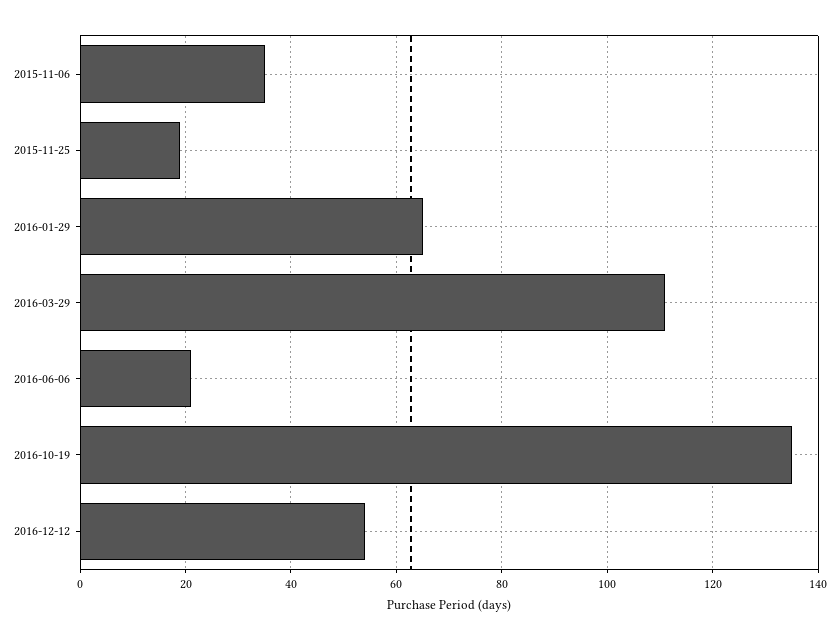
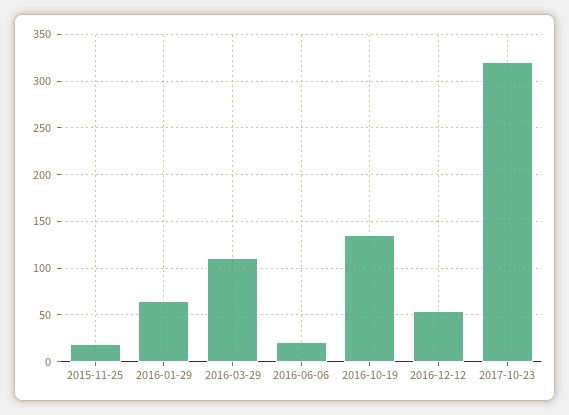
2015-11-06: 35 -> none
2017-10-23: none -> 320

